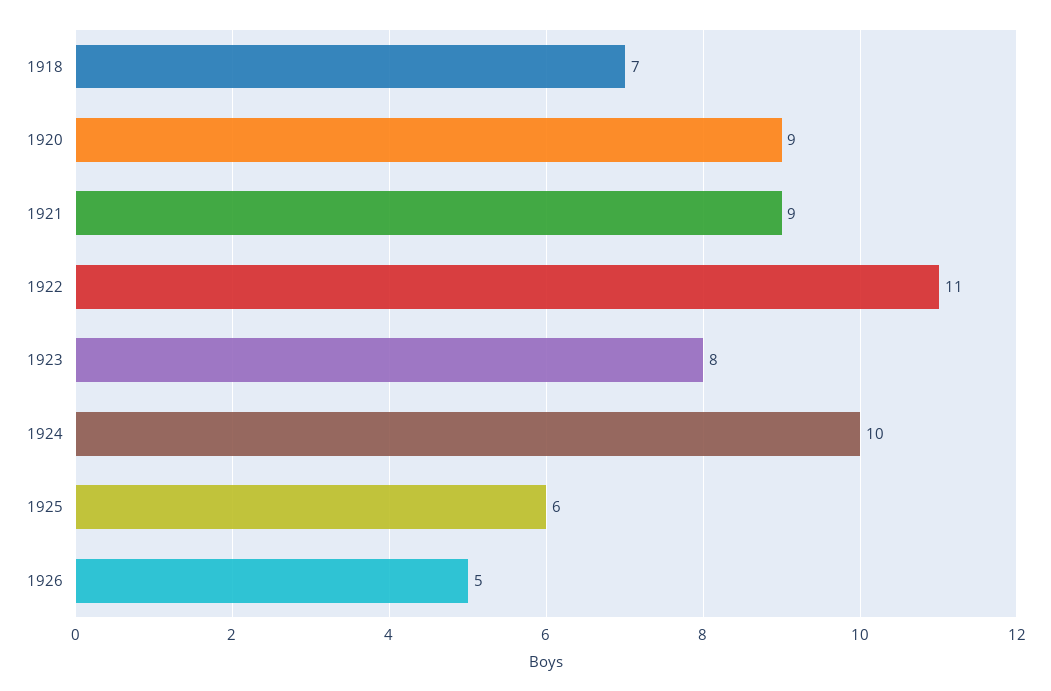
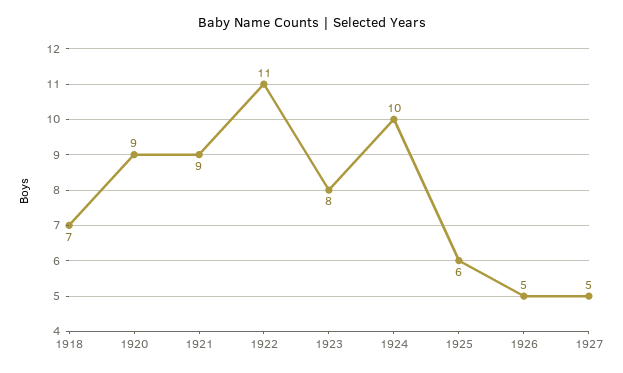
1927: none -> 5

